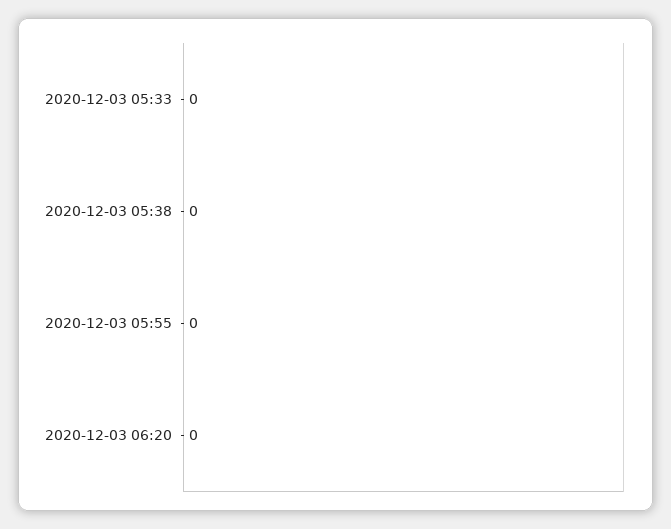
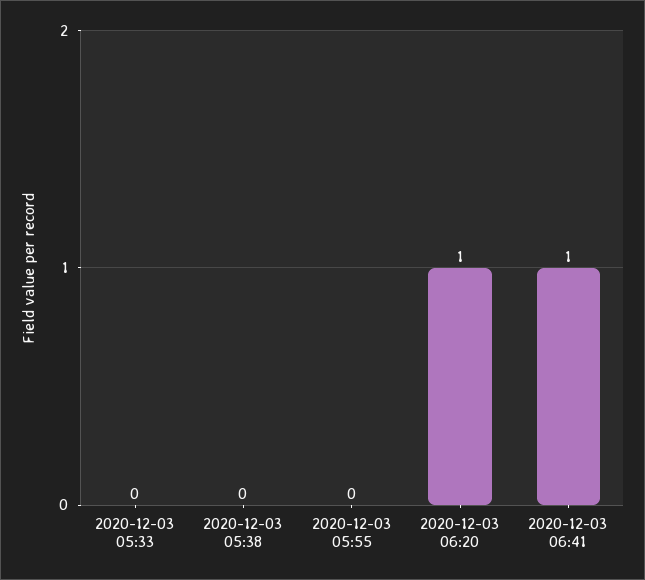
2020-12-03 06:20: 0 -> 1
2020-12-03 06:41: none -> 1

